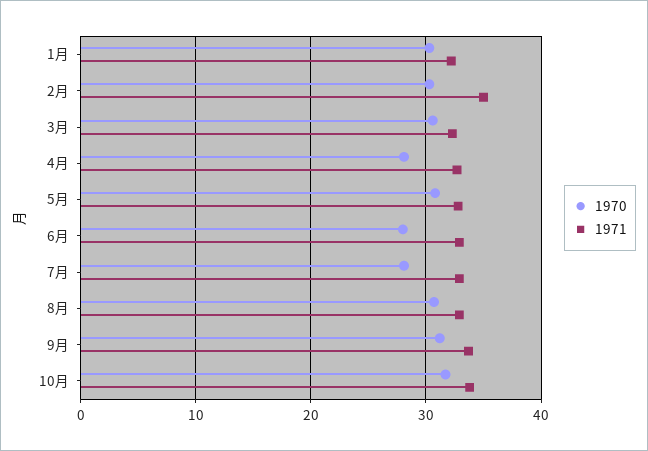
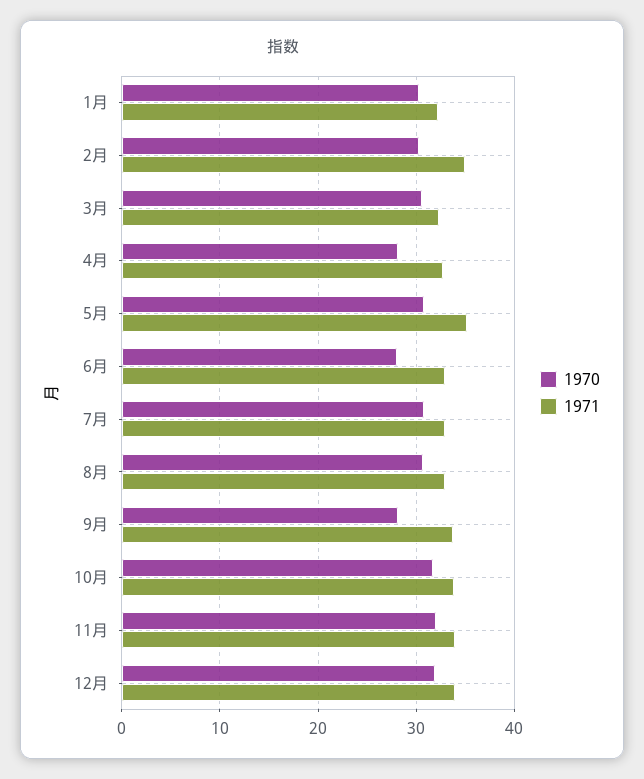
1971, 5月: 33 -> 35
1970, 7月: 28 -> 31
1970, 9月: 31 -> 28
1970, 11月: none -> 32
1971, 11月: none -> 34
1970, 12月: none -> 32
1971, 12月: none -> 34

